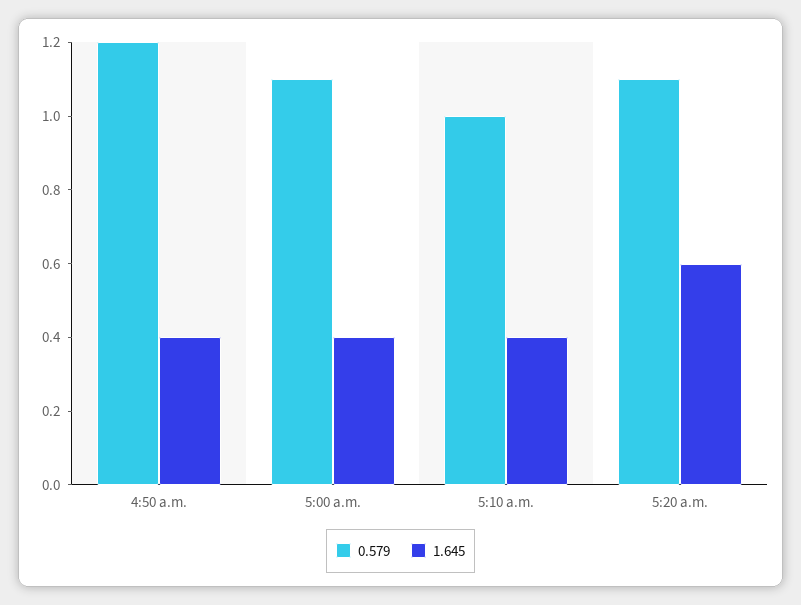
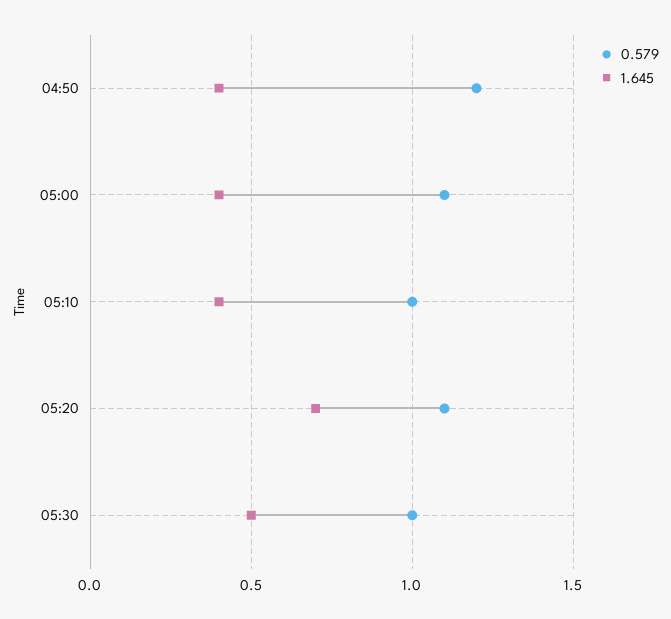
1.645, 5:20 a.m.: 0.6 -> 0.7
0.579, 05:30: none -> 1
1.645, 05:30: none -> 0.5

